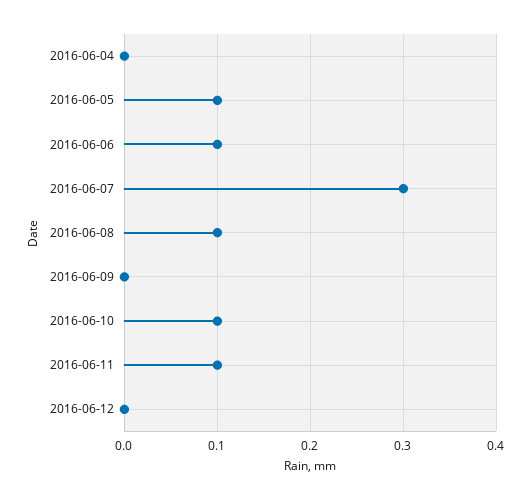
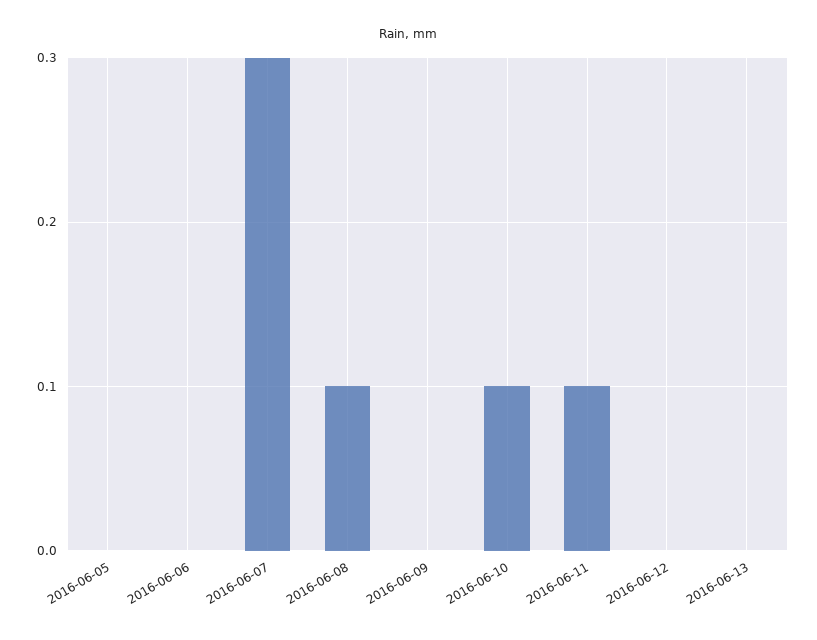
2016-06-04: 0 -> none
2016-06-05: 0.1 -> 0
2016-06-06: 0.1 -> 0
2016-06-13: none -> 0

